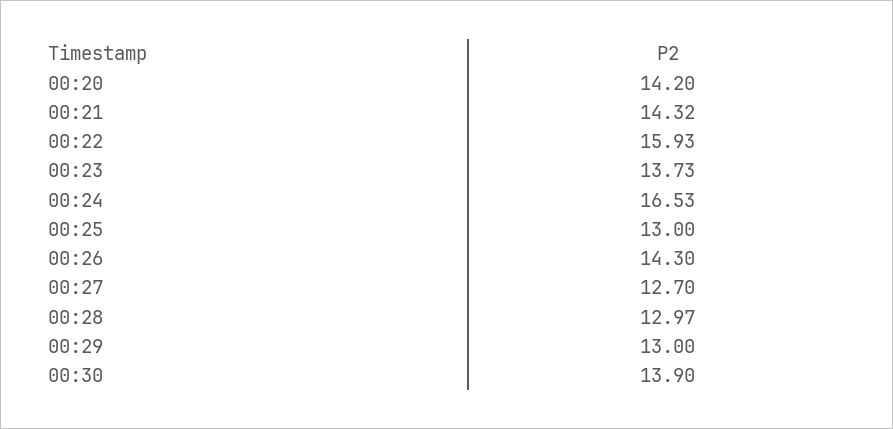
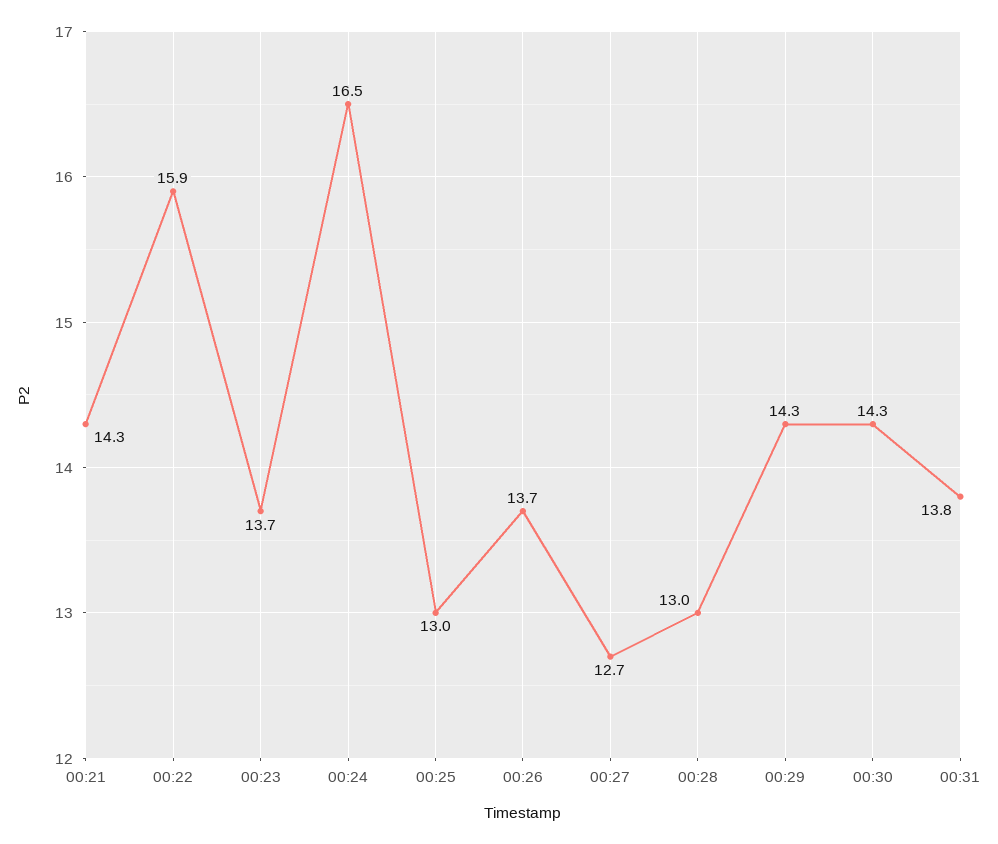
00:20: 14.2 -> none
00:26: 14.3 -> 13.7
00:29: 13 -> 14.3
00:30: 13.9 -> 14.3
00:31: none -> 13.8

